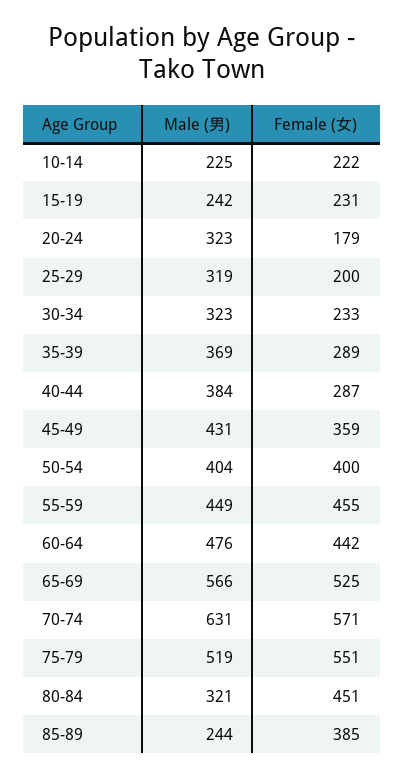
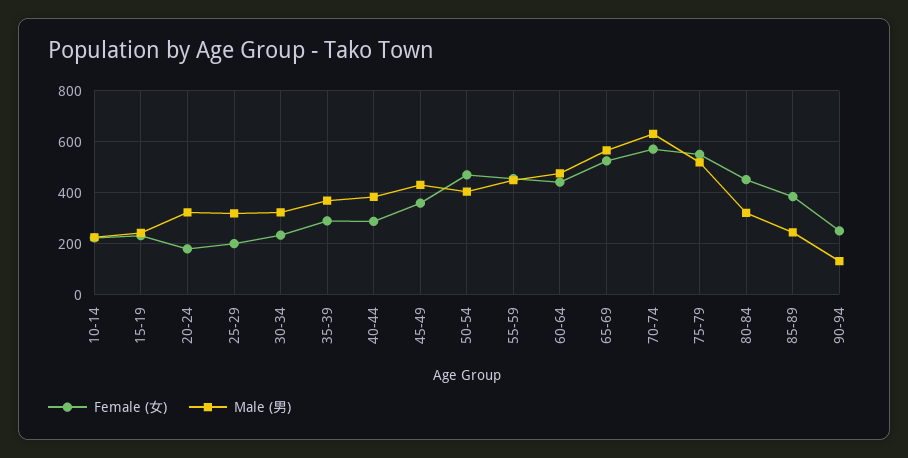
Female (女), 50-54: 400 -> 475
Female (女), 90-94: none -> 250
Male (男), 90-94: none -> 125

